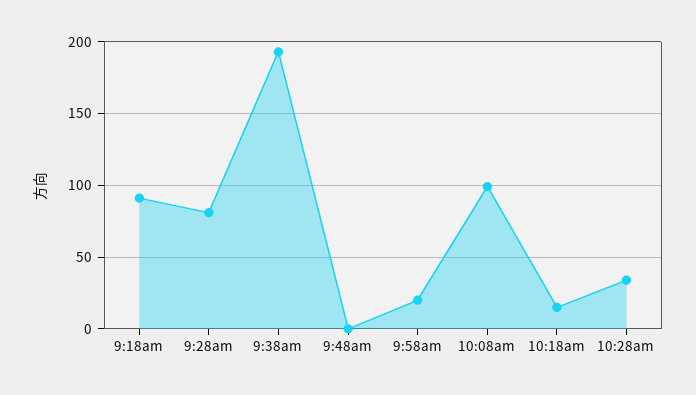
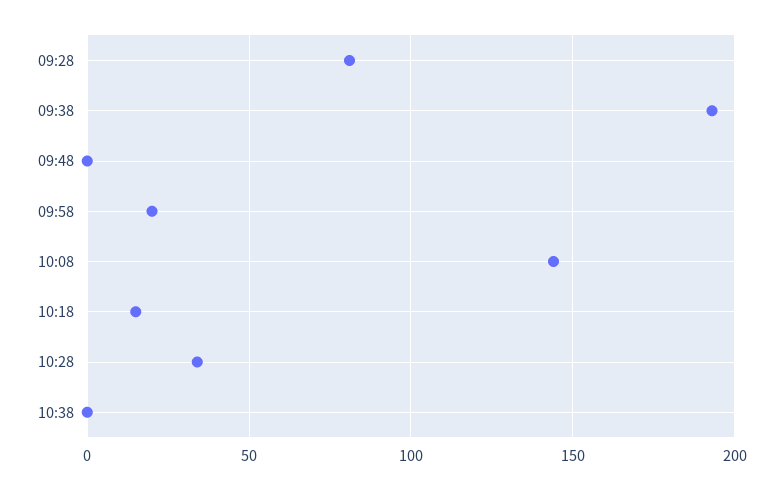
9:18am: 90 -> none
10:08am: 100 -> 145
10:38: none -> 0

